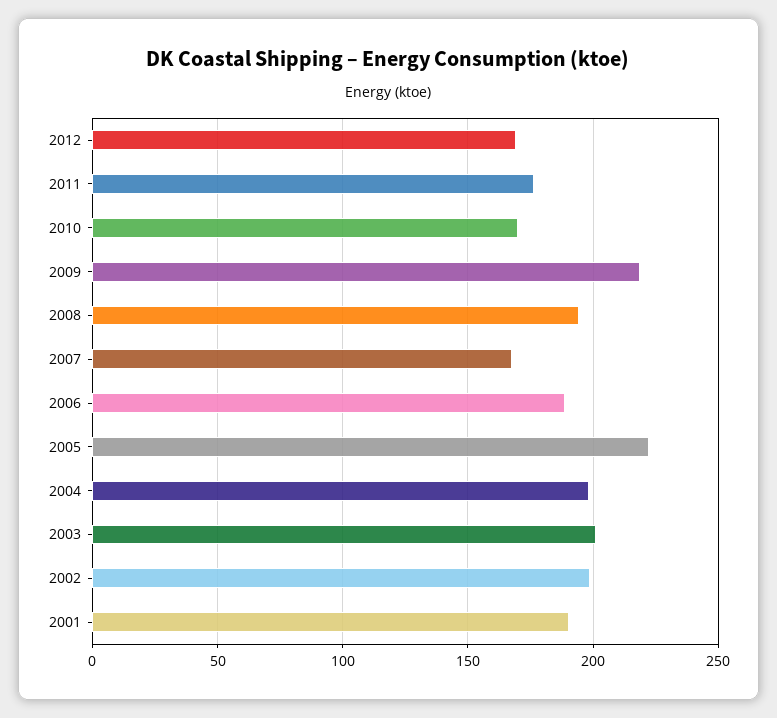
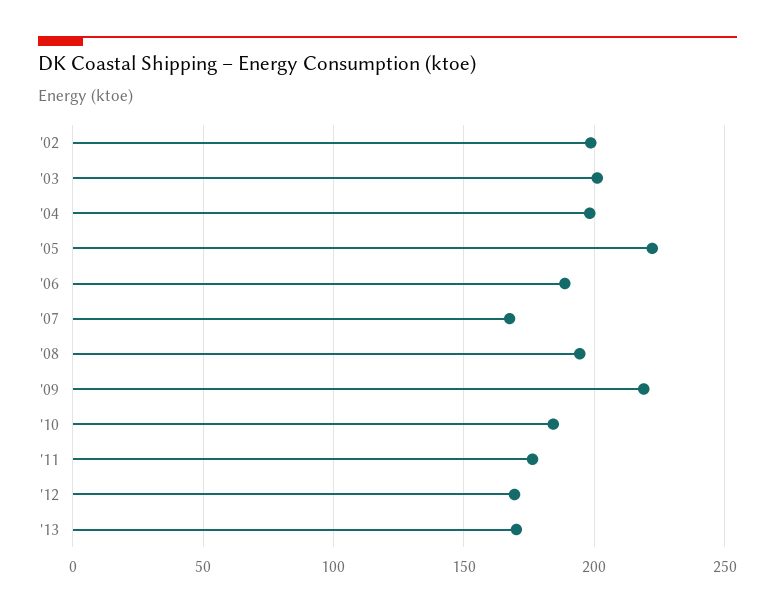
2010: 170 -> 185
2001: 190 -> none
'13: none -> 170

